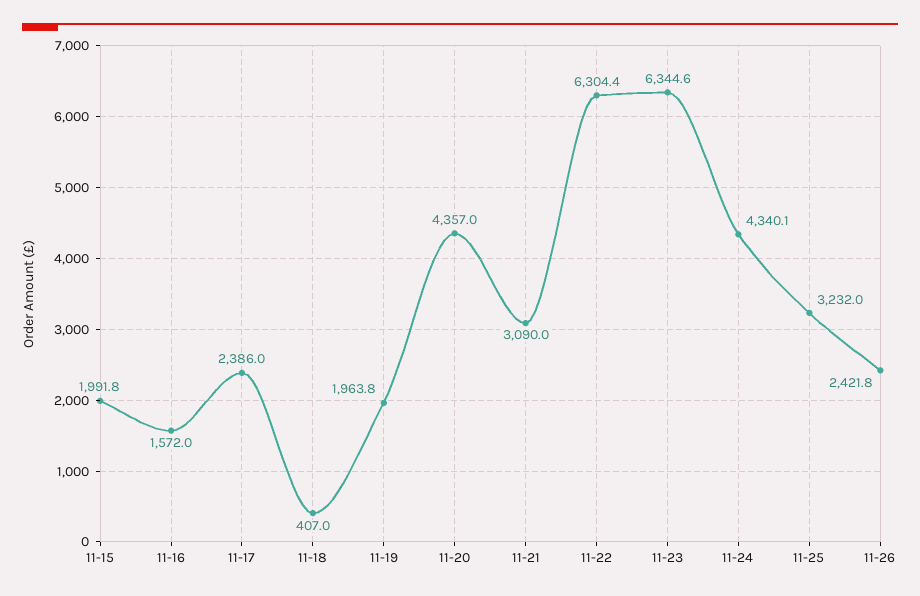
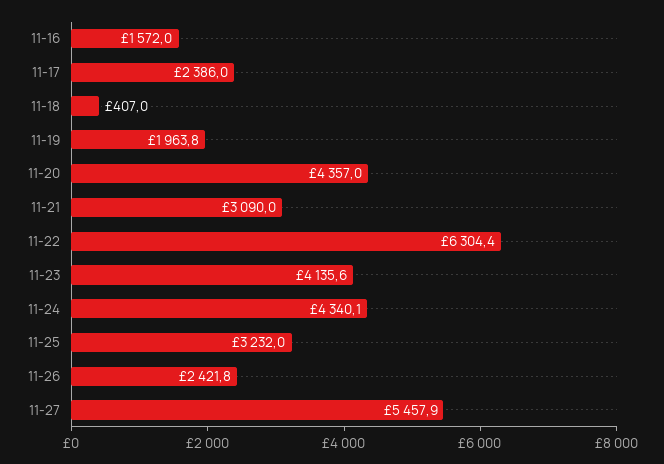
11-15: 1991.8 -> none
11-23: 6344.6 -> 4135.6
11-27: none -> 5457.9

